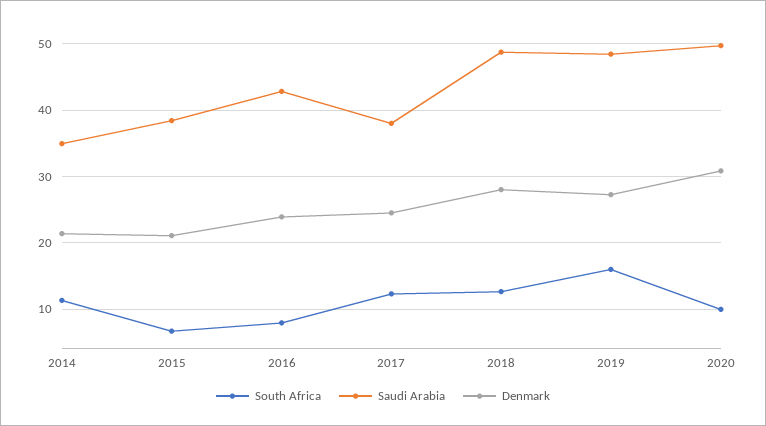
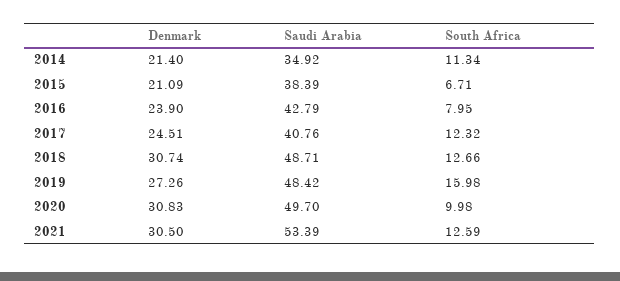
Saudi Arabia, 2017: 38 -> 40.76
Denmark, 2018: 28 -> 30.74
Denmark, 2021: none -> 30.5
Saudi Arabia, 2021: none -> 53.39
South Africa, 2021: none -> 12.59

